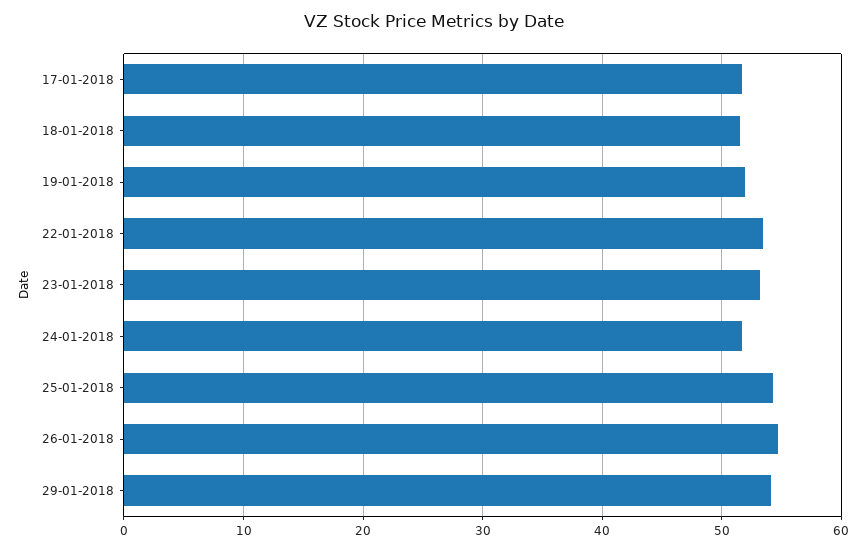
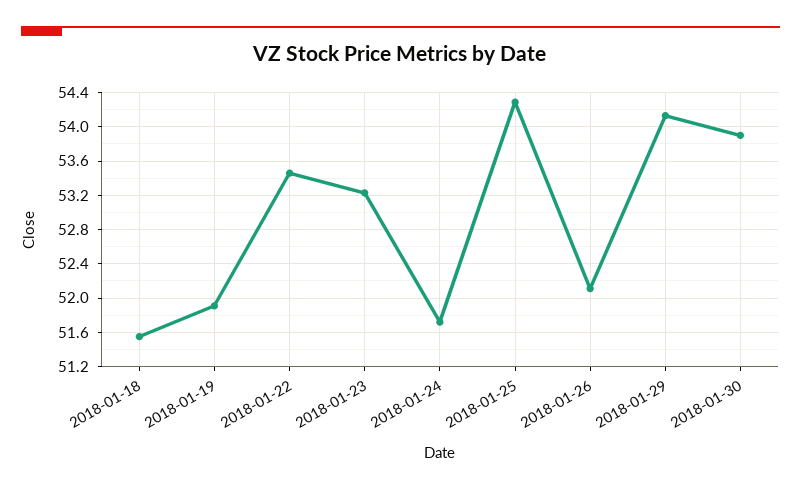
17-01-2018: 52 -> none
26-01-2018: 55 -> 52.1
2018-01-30: none -> 53.9

